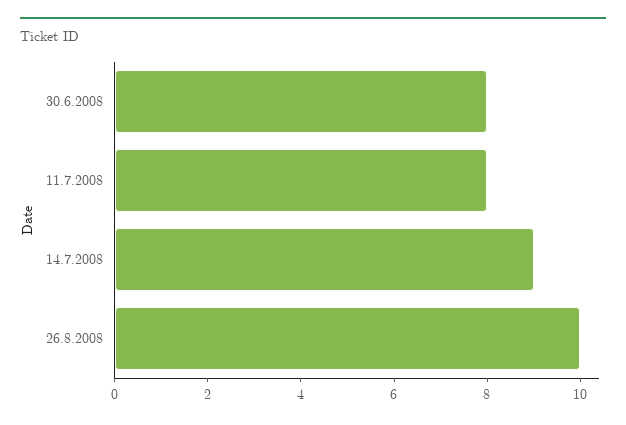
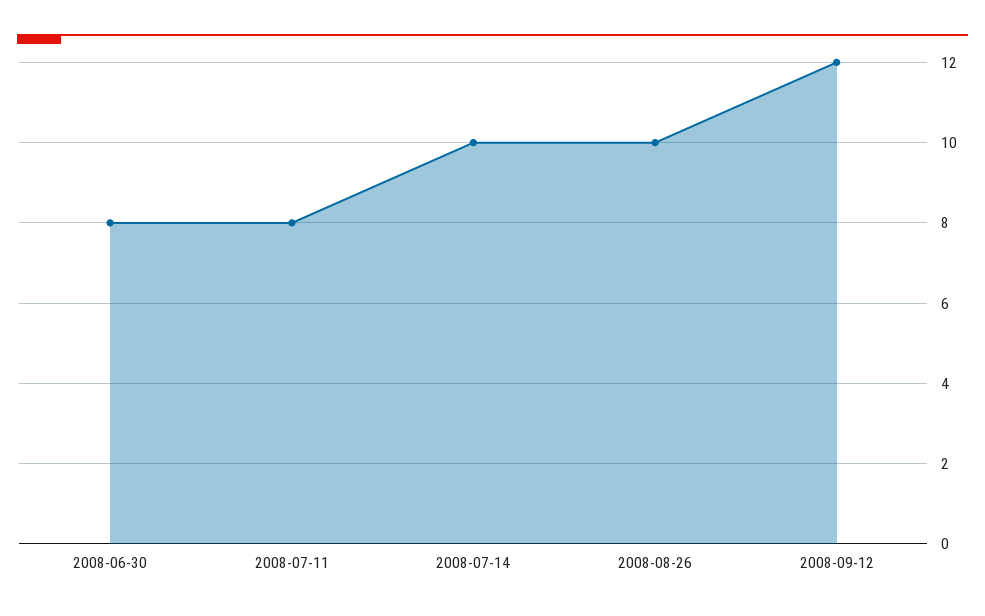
14.7.2008: 9 -> 10
2008-09-12: none -> 12

